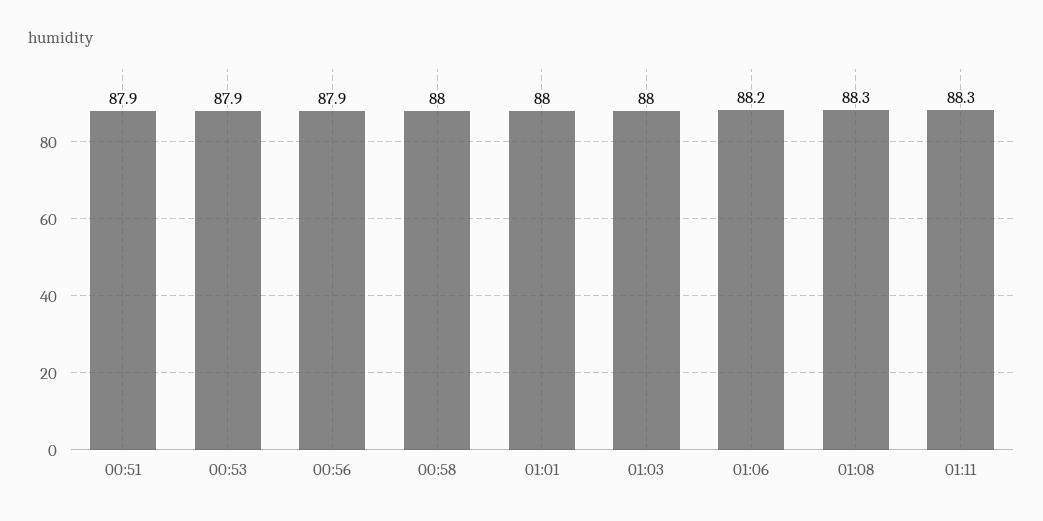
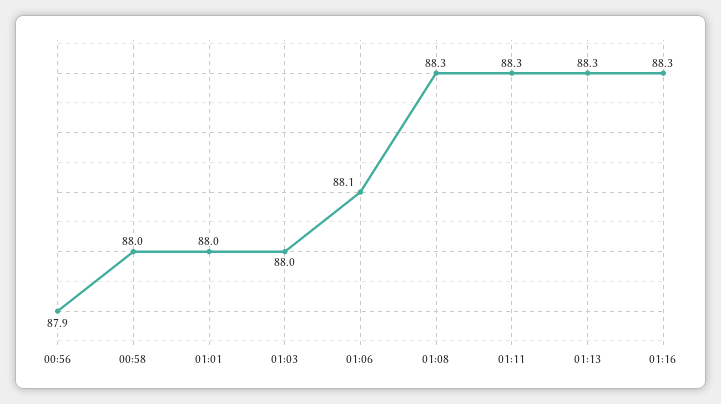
00:51: 87.9 -> none
00:53: 87.9 -> none
01:06: 88.2 -> 88.1
01:13: none -> 88.3
01:16: none -> 88.3

